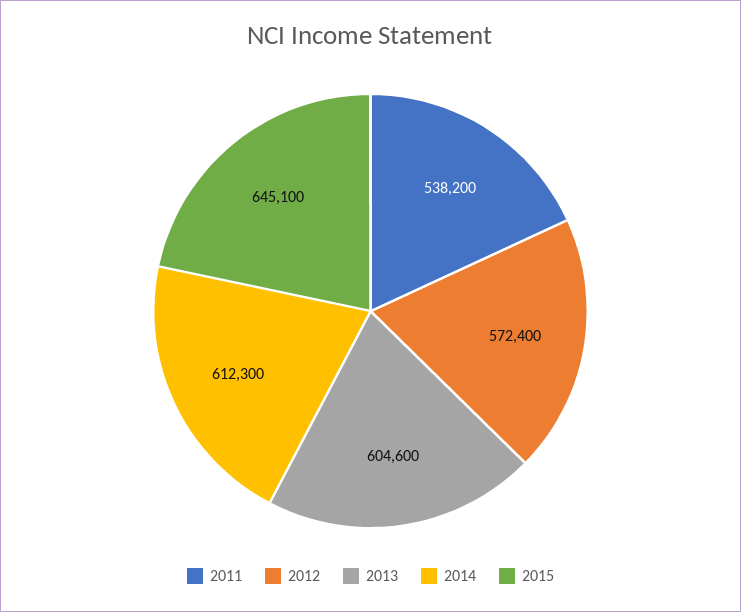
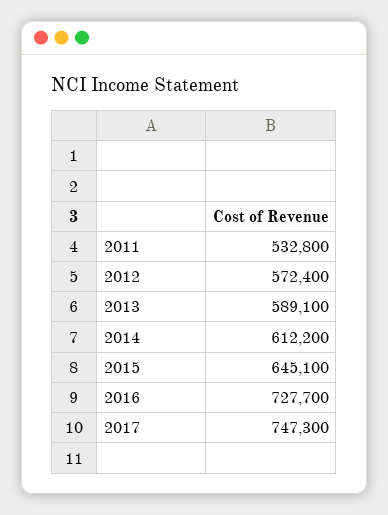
2011: 538200 -> 532800
2013: 604600 -> 589100
2014: 612300 -> 612200
2016: none -> 727700
2017: none -> 747300

